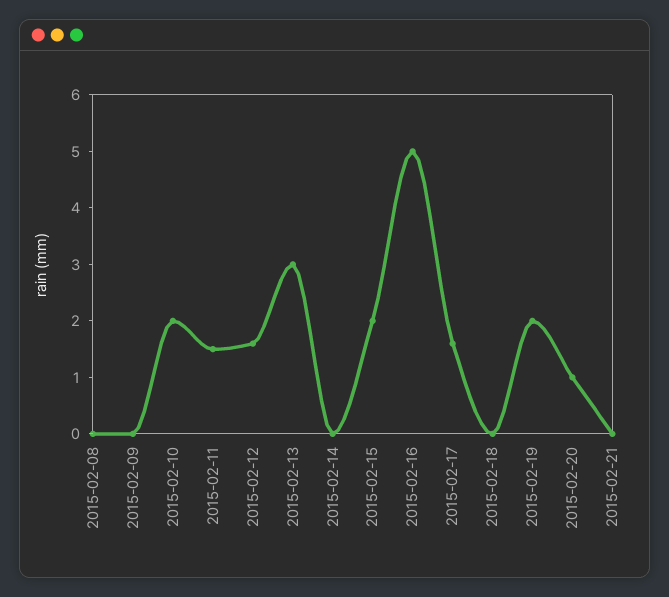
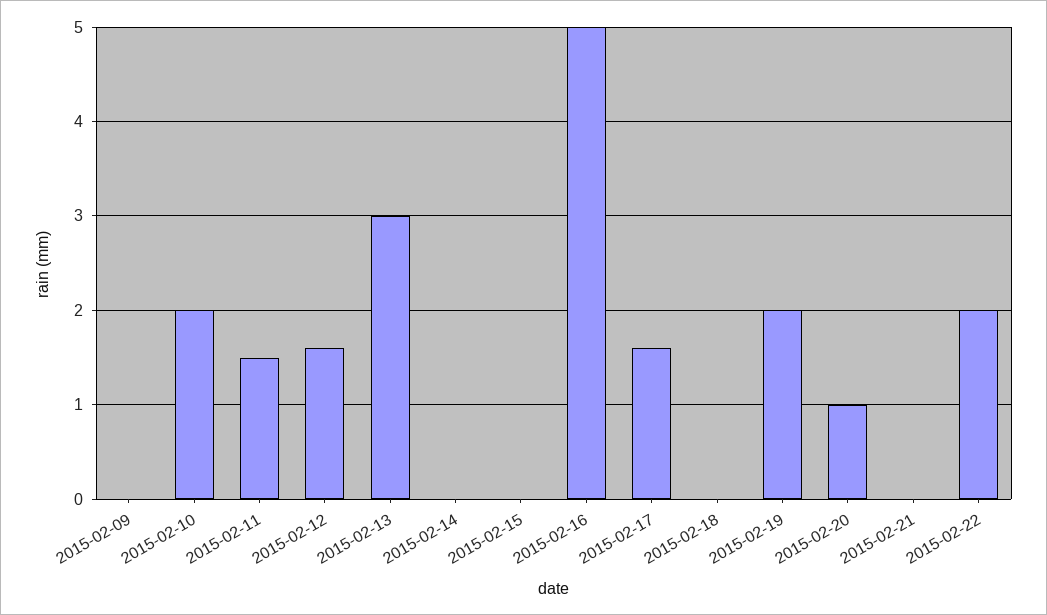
2015-02-08: 0 -> none
2015-02-15: 2 -> 0
2015-02-22: none -> 2

